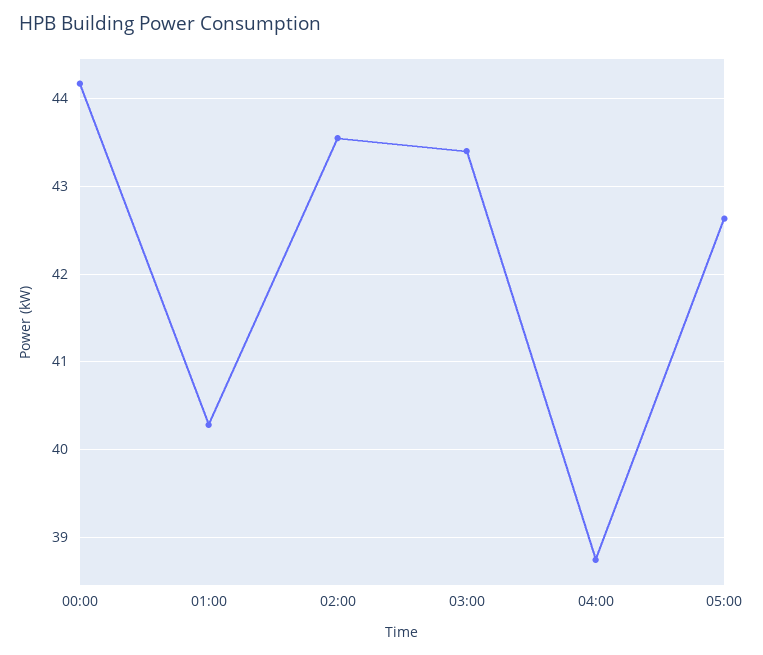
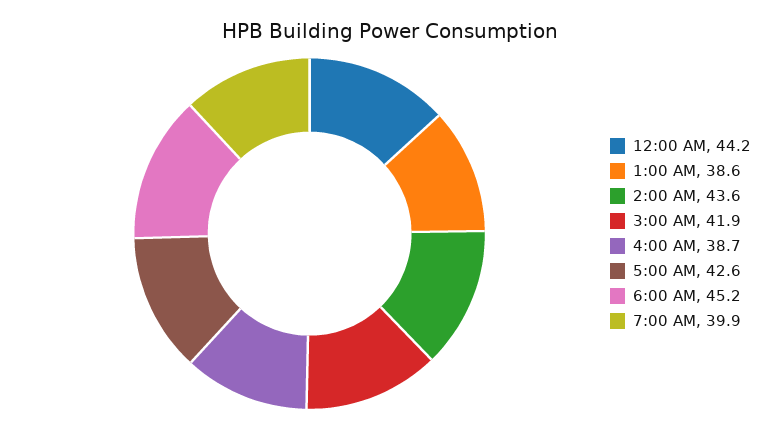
01:00: 40.3 -> 38.6
03:00: 43.4 -> 41.9
6:00 AM: none -> 45.2
7:00 AM: none -> 39.9

